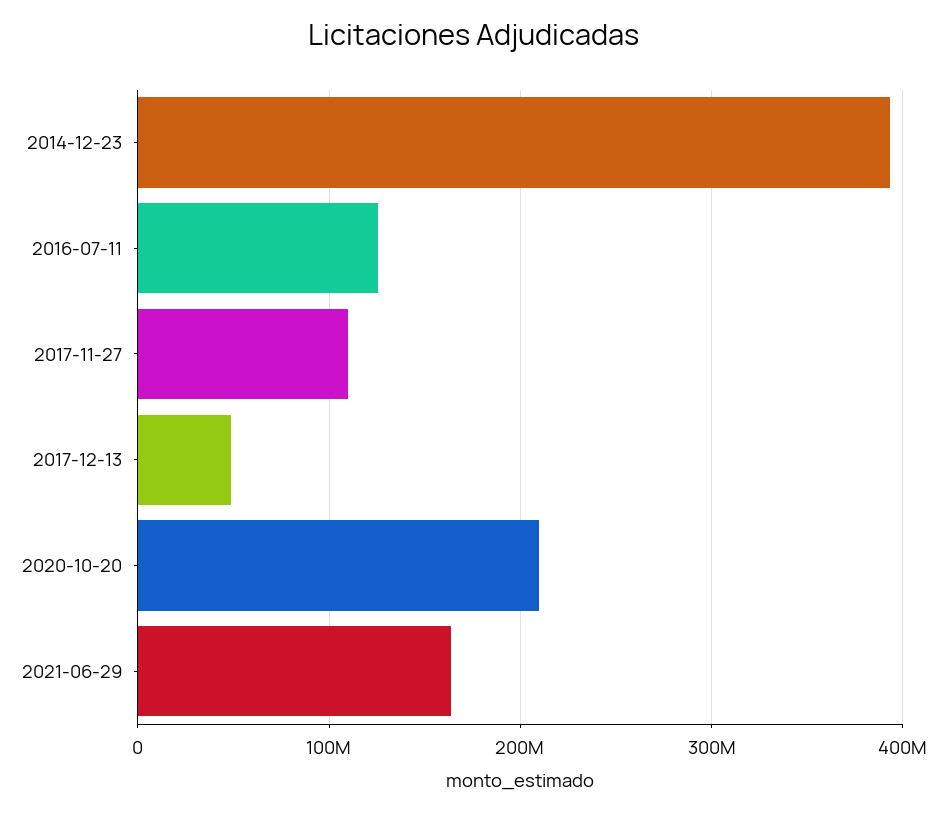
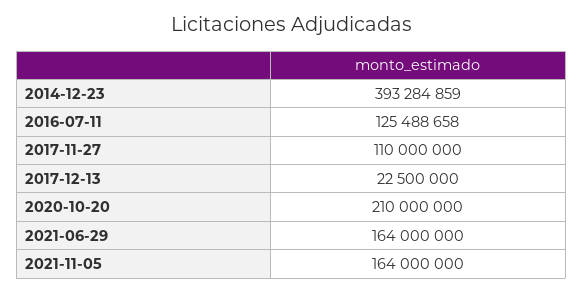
2017-12-13: 50000000 -> 22500000
2021-11-05: none -> 164000000

